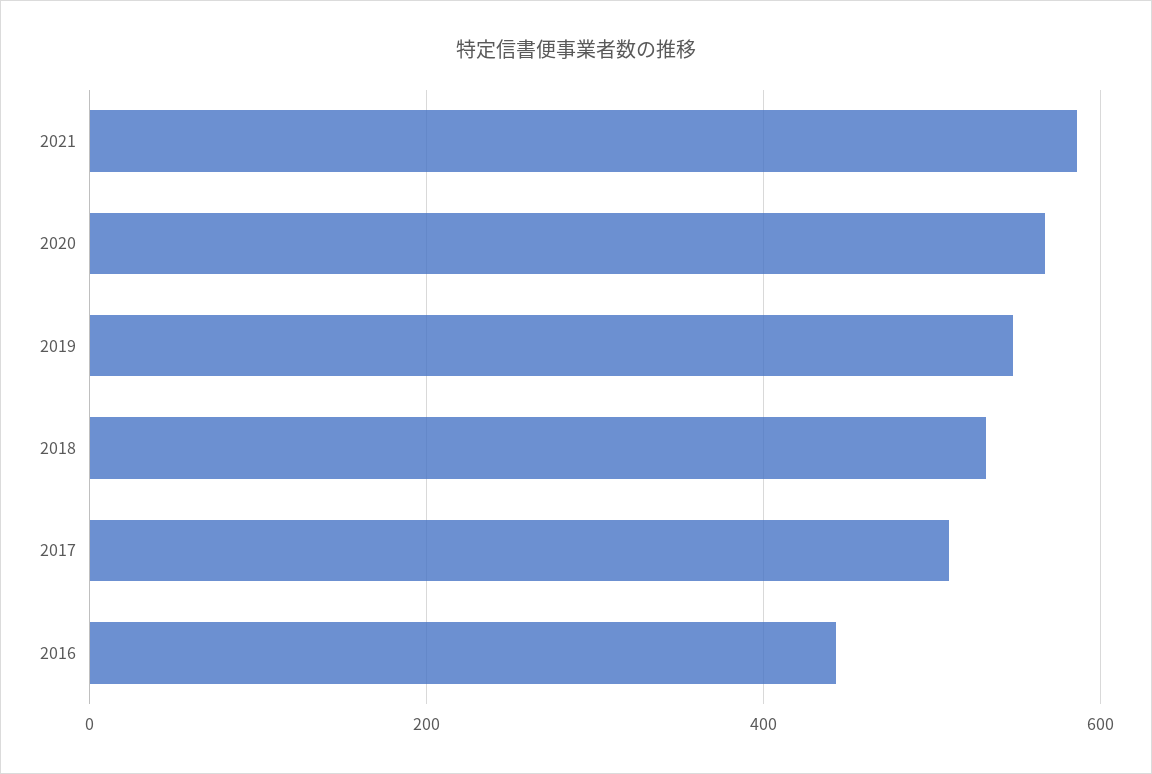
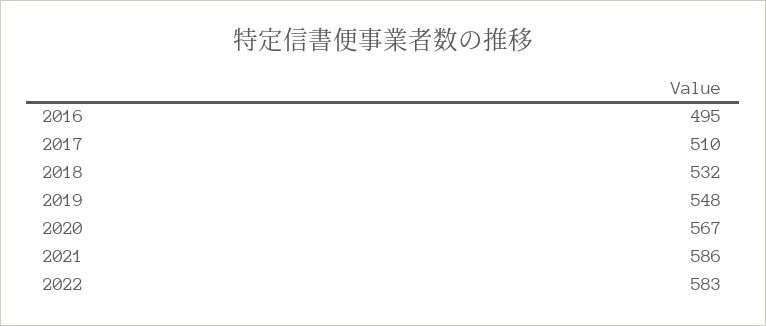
2016: 440 -> 495
2022: none -> 583

